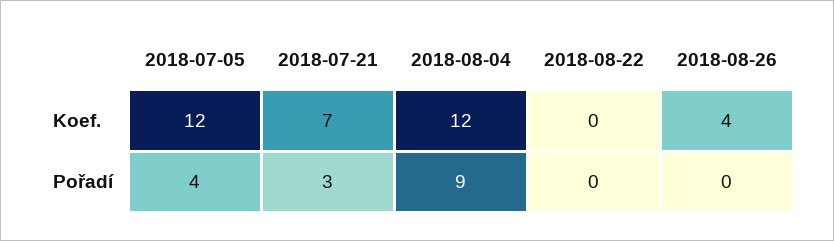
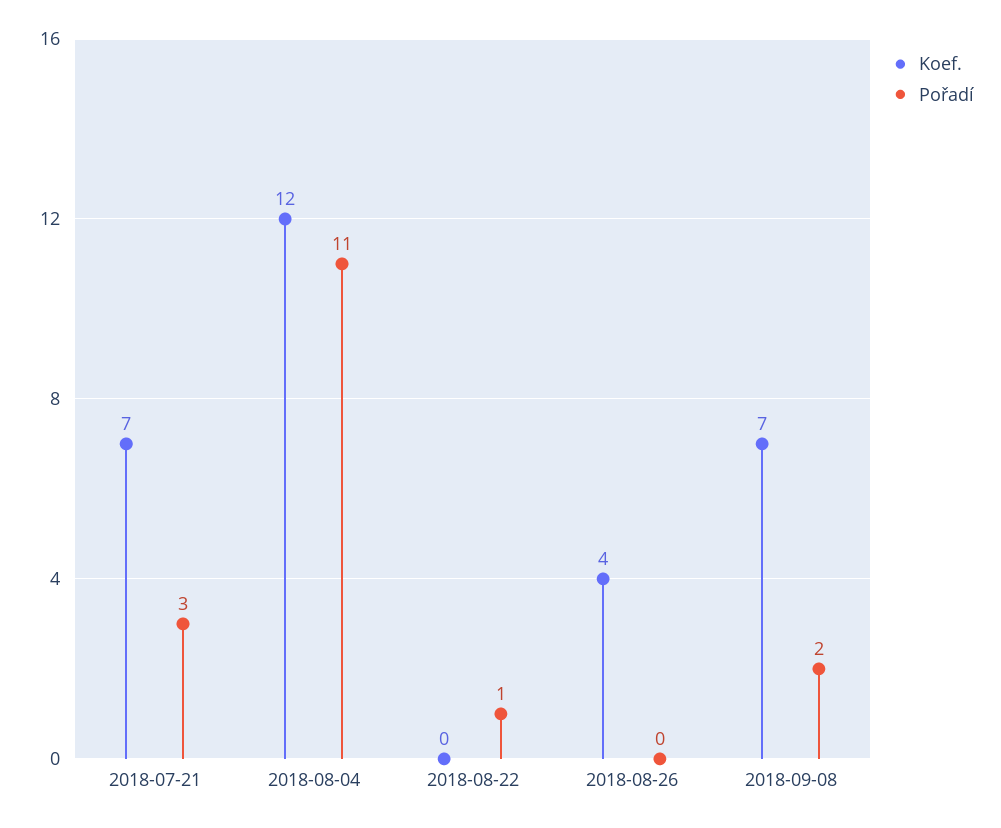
Koef., 2018-07-05: 12 -> none
Pořadí, 2018-07-05: 4 -> none
Pořadí, 2018-08-04: 9 -> 11
Pořadí, 2018-08-22: 0 -> 1
Koef., 2018-09-08: none -> 7
Pořadí, 2018-09-08: none -> 2

